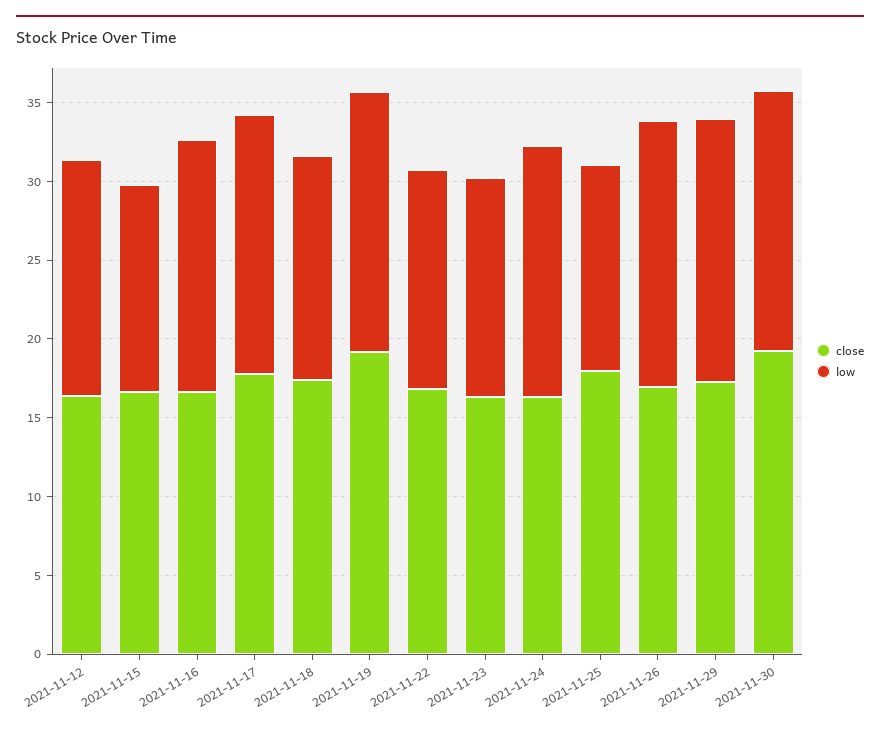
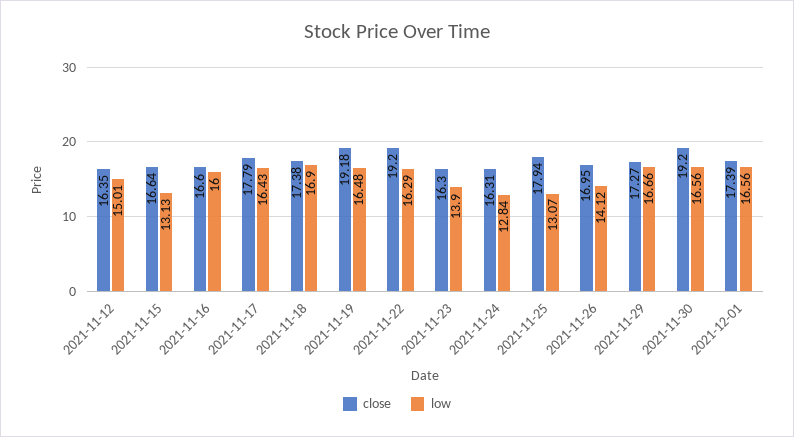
low, 2021-11-18: 14 -> 16.9
close, 2021-11-22: 17 -> 19.2
low, 2021-11-22: 14 -> 16.29
low, 2021-11-24: 16 -> 12.84
low, 2021-11-26: 17 -> 14.12
close, 2021-12-01: none -> 17.39
low, 2021-12-01: none -> 16.56

